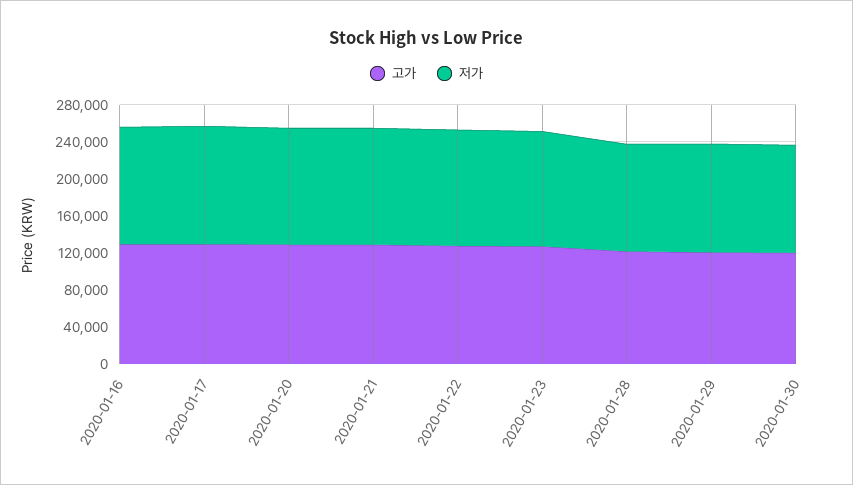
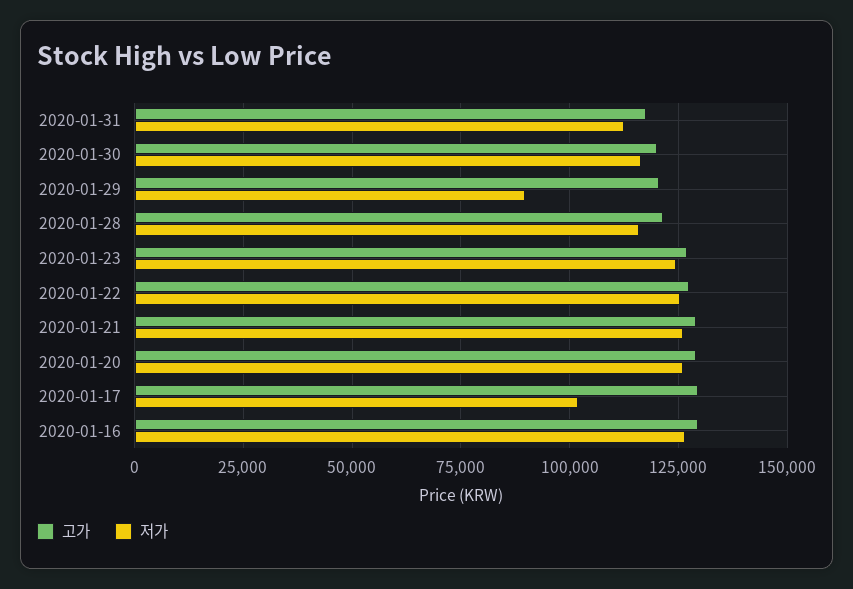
저가, 2020-01-17: 130000 -> 102500
저가, 2020-01-29: 120000 -> 90000
고가, 2020-01-31: none -> 117500
저가, 2020-01-31: none -> 112500

